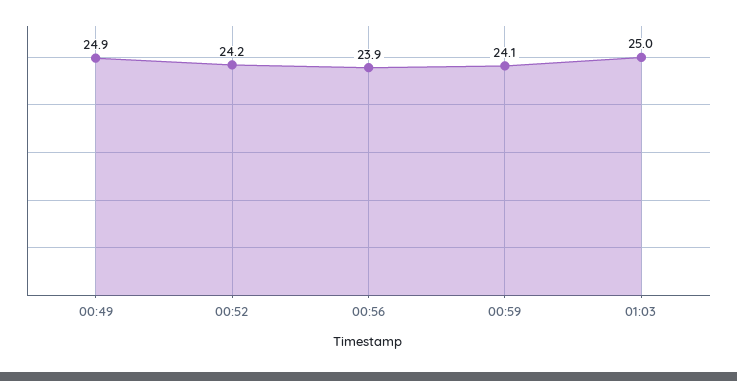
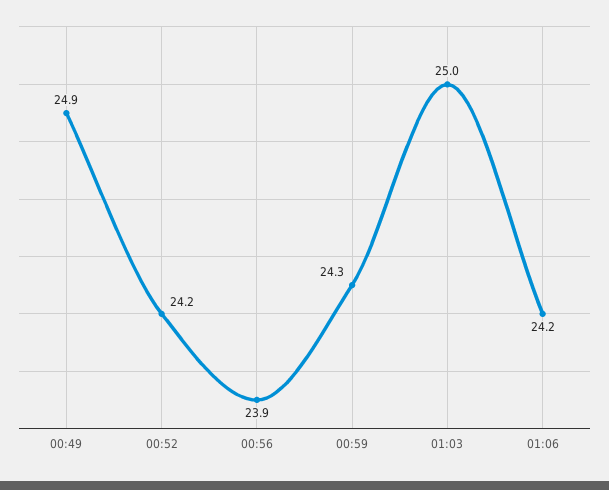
00:59: 24.1 -> 24.3
01:06: none -> 24.2

